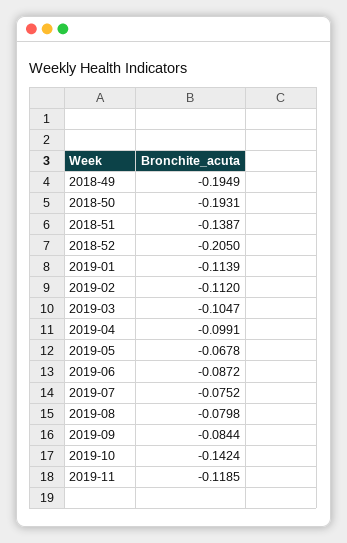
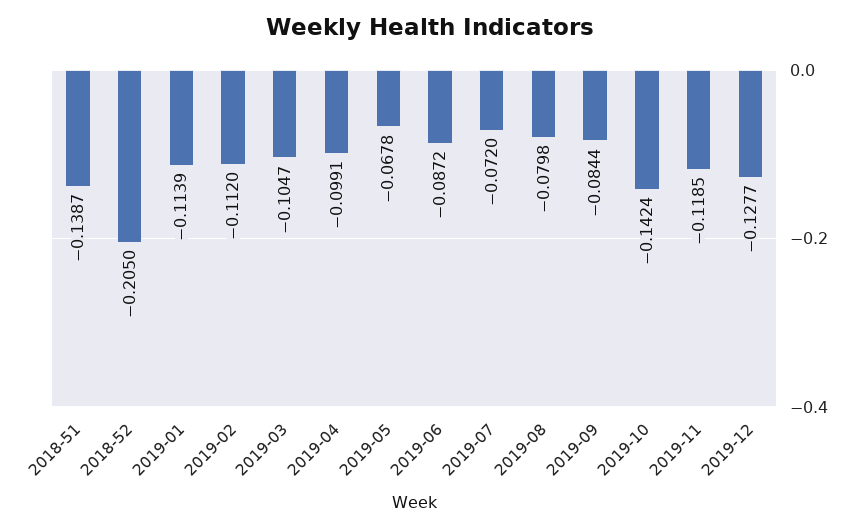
2018-49: -0.1949 -> none
2018-50: -0.1931 -> none
2019-07: -0.0752 -> -0.072
2019-12: none -> -0.1277

